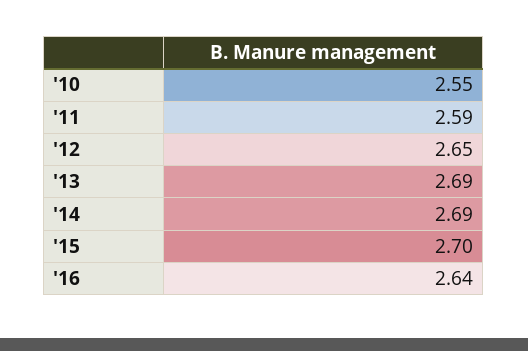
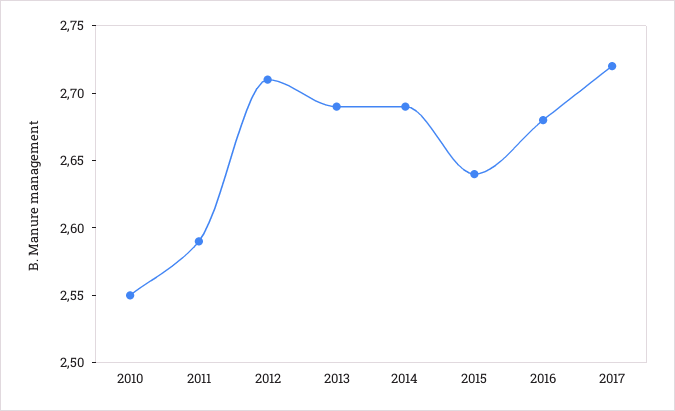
'12: 2.65 -> 2.71
'15: 2.7 -> 2.64
'16: 2.64 -> 2.68
2017: none -> 2.72

